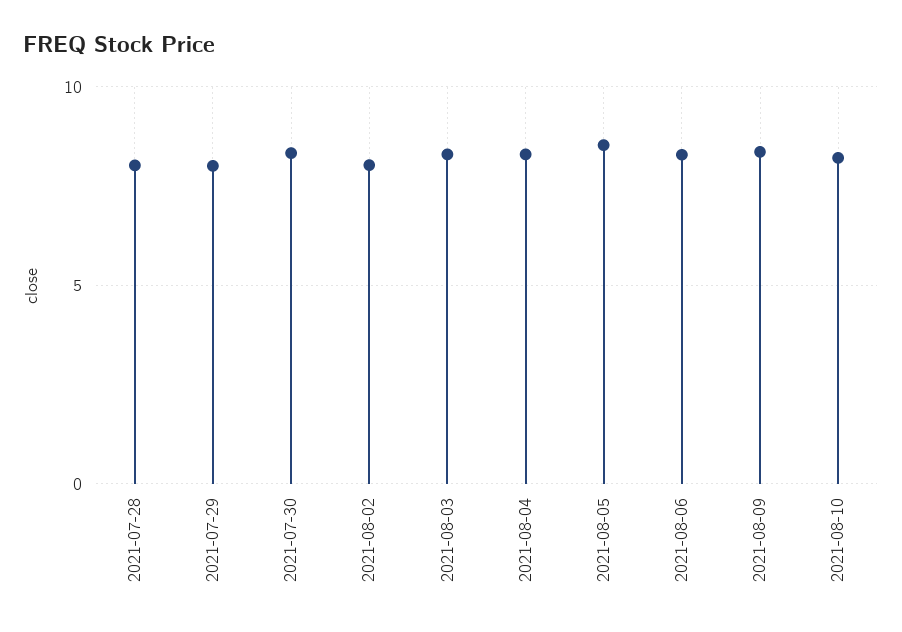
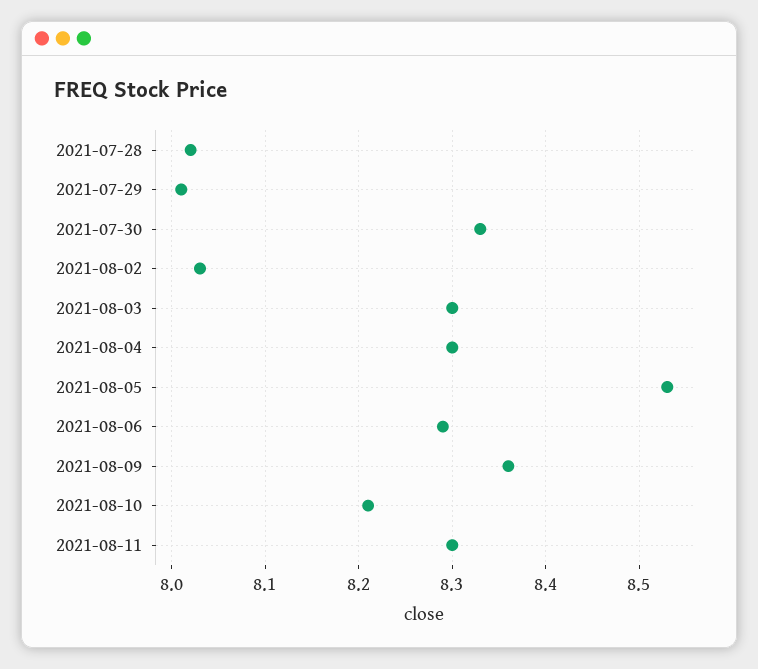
2021-08-11: none -> 8.3

